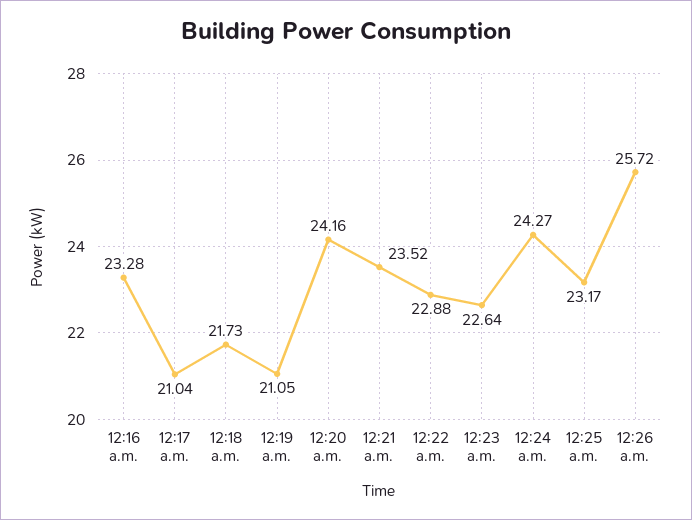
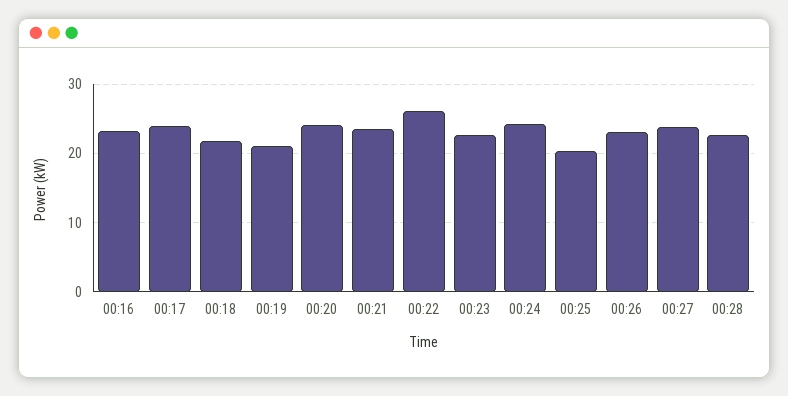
12:17 a.m.: 21.04 -> 24
12:22 a.m.: 22.88 -> 26
12:25 a.m.: 23.17 -> 20
12:26 a.m.: 25.72 -> 23
00:27: none -> 24
00:28: none -> 23

